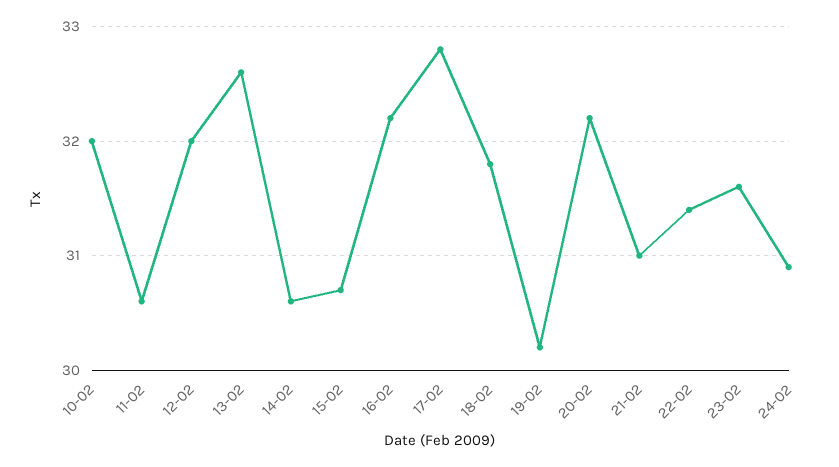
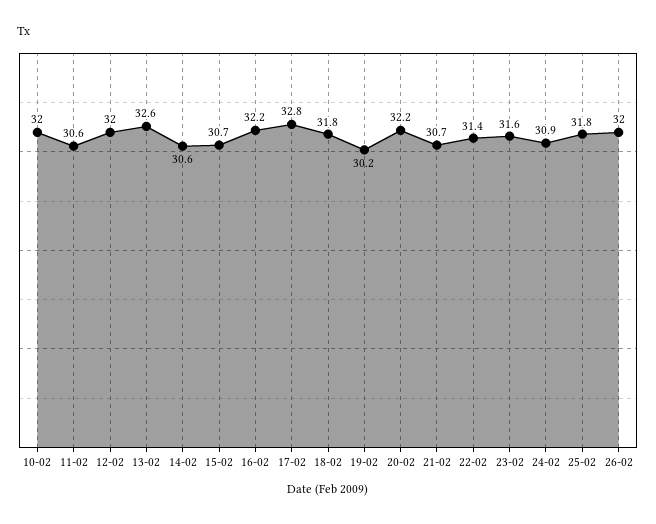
21-02: 31 -> 30.7
25-02: none -> 31.8
26-02: none -> 32

